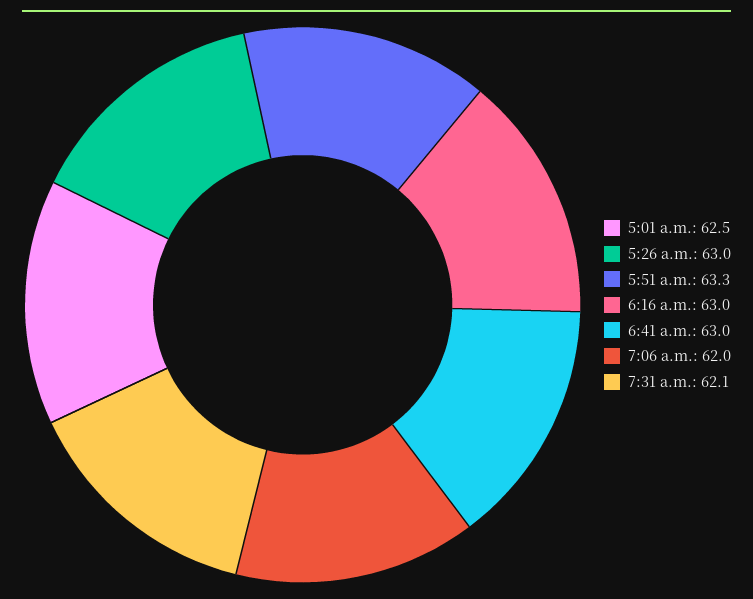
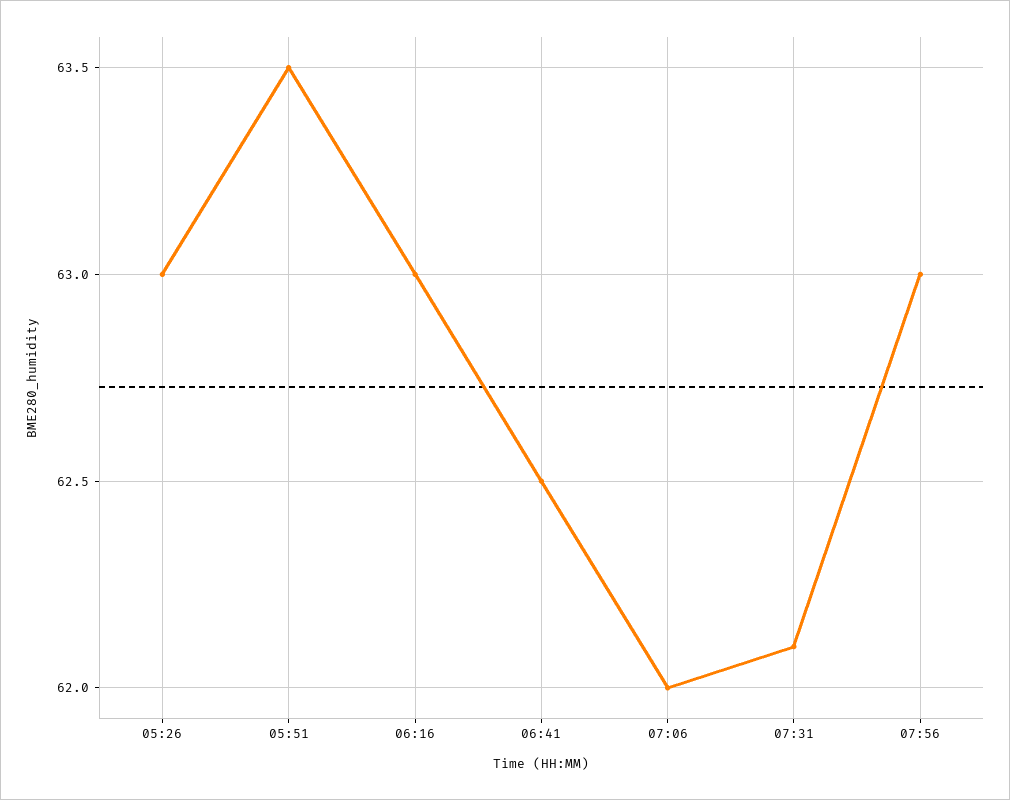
5:01 a.m.: 62.5 -> none
5:51 a.m.: 63.3 -> 63.5
6:41 a.m.: 63 -> 62.5
07:56: none -> 63

